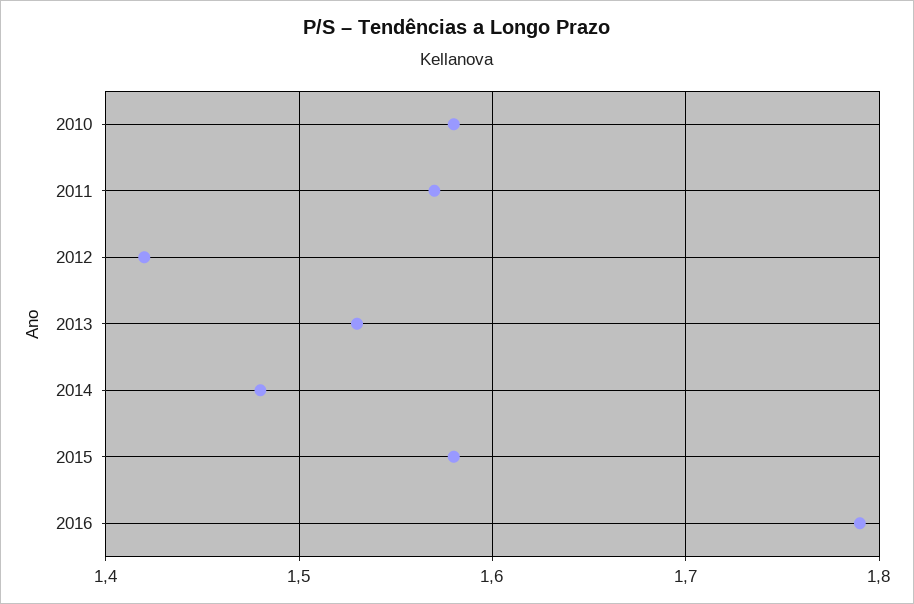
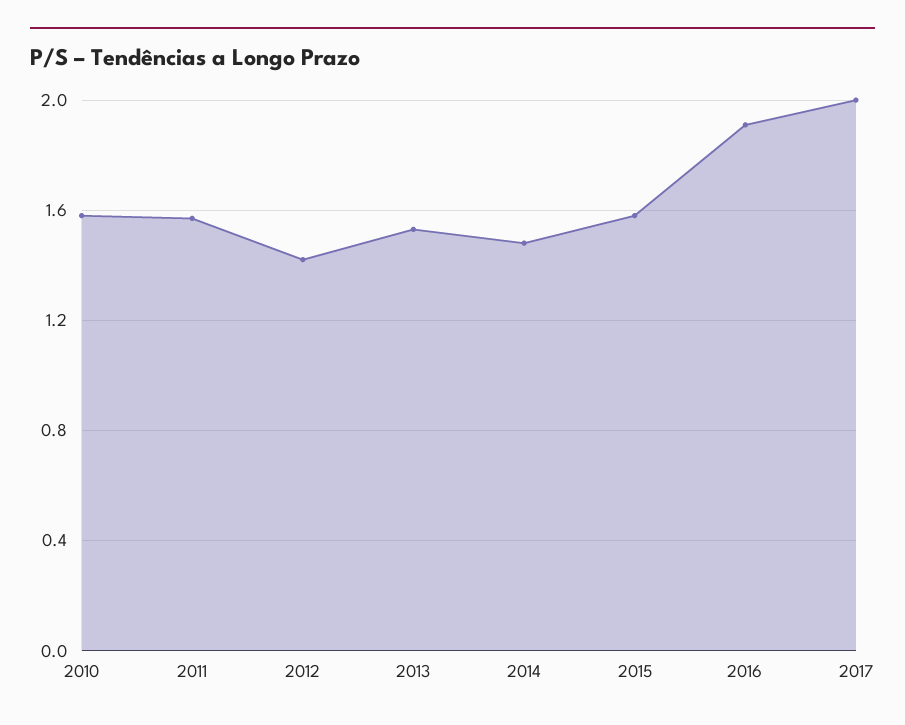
2016: 1.79 -> 1.9
2017: none -> 2

